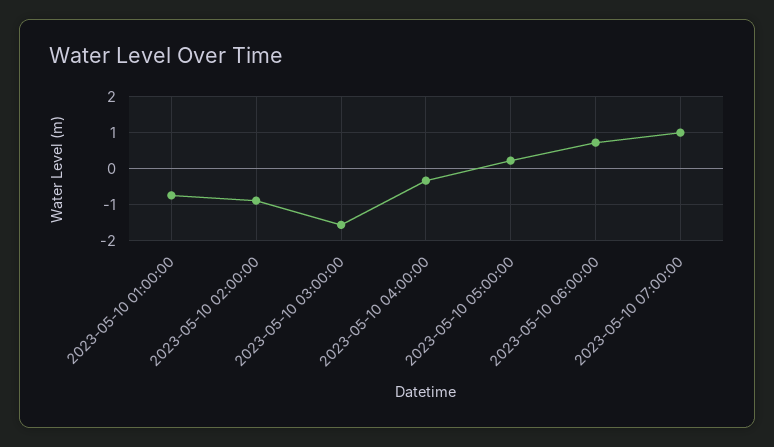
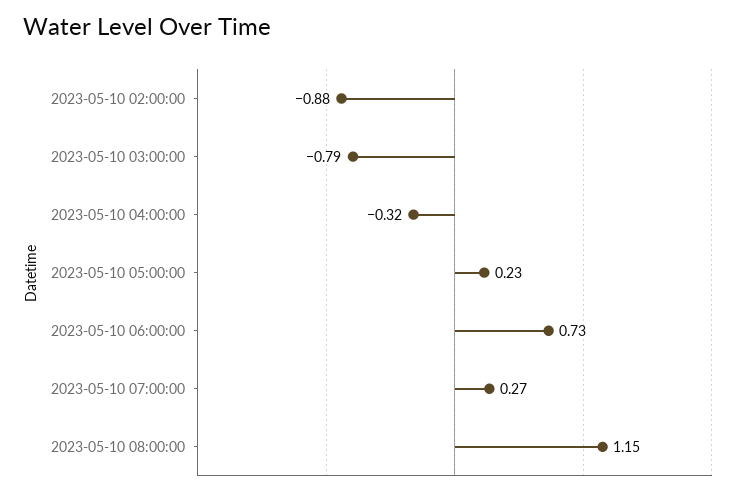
2023-05-10 01:00:00: -0.8 -> none
2023-05-10 03:00:00: -1.6 -> -0.79
2023-05-10 07:00:00: 1 -> 0.27
2023-05-10 08:00:00: none -> 1.15

